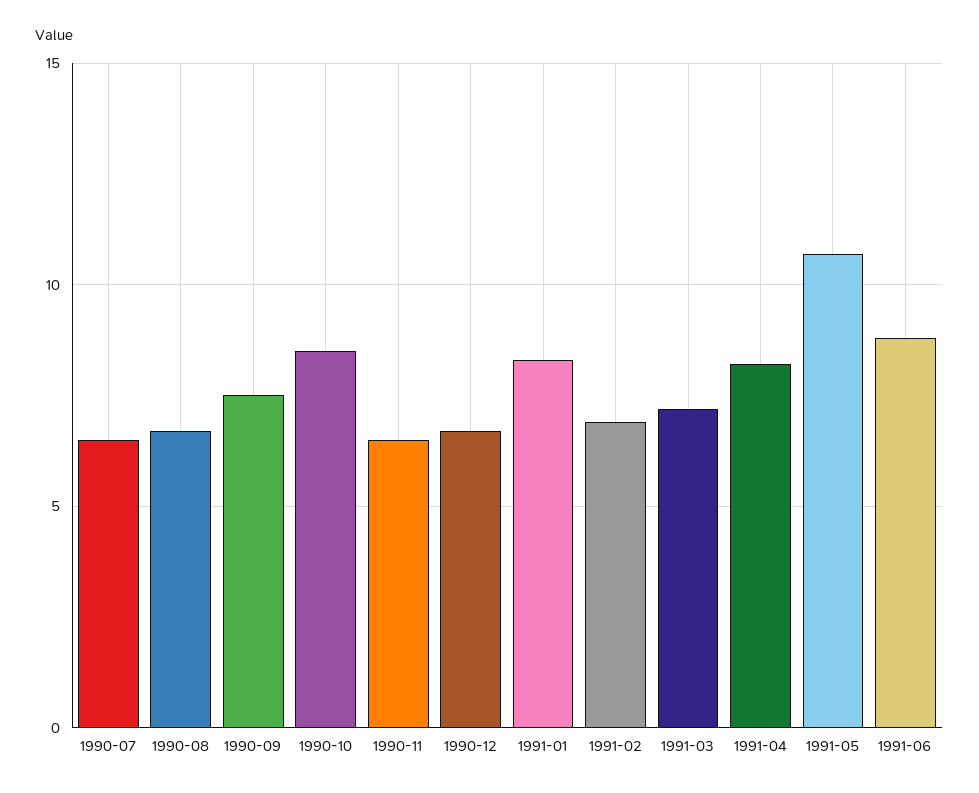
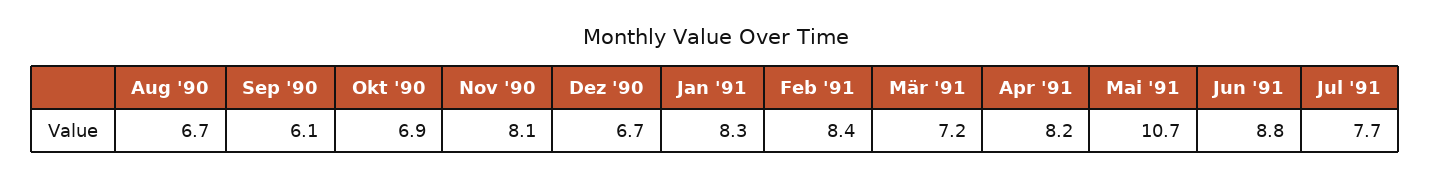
1990-07: 6.5 -> none
1990-09: 7.5 -> 6.1
1990-10: 8.5 -> 6.9
1990-11: 6.5 -> 8.1
1991-02: 7 -> 8.4
Jul '91: none -> 7.7

